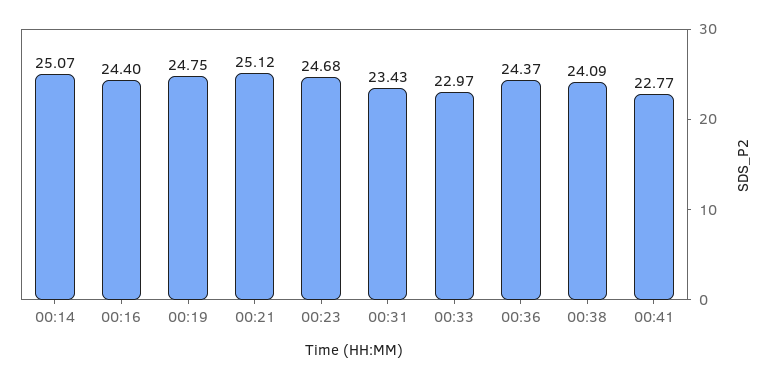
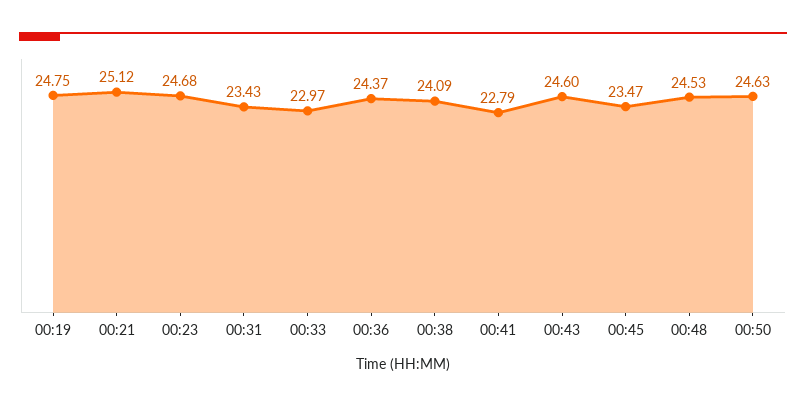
00:14: 25.07 -> none
00:16: 24.4 -> none
00:41: 22.77 -> 22.79
00:43: none -> 24.6
00:45: none -> 23.47
00:48: none -> 24.53
00:50: none -> 24.63

